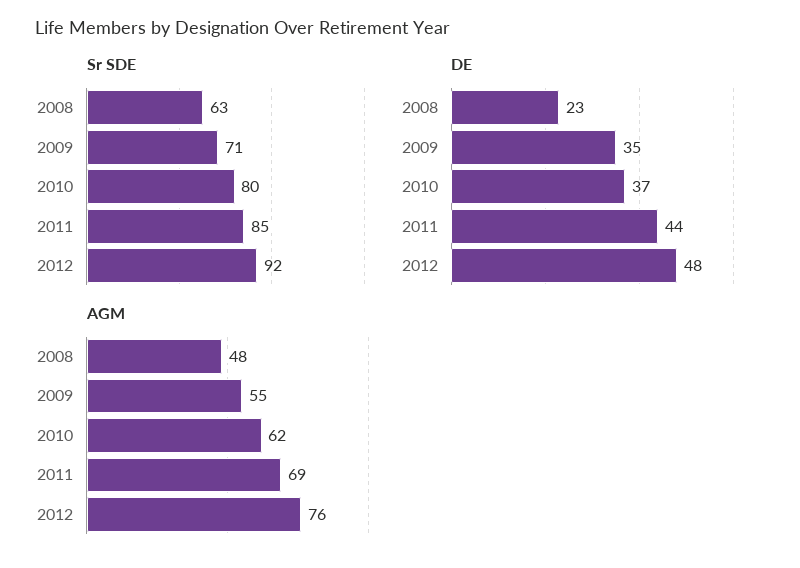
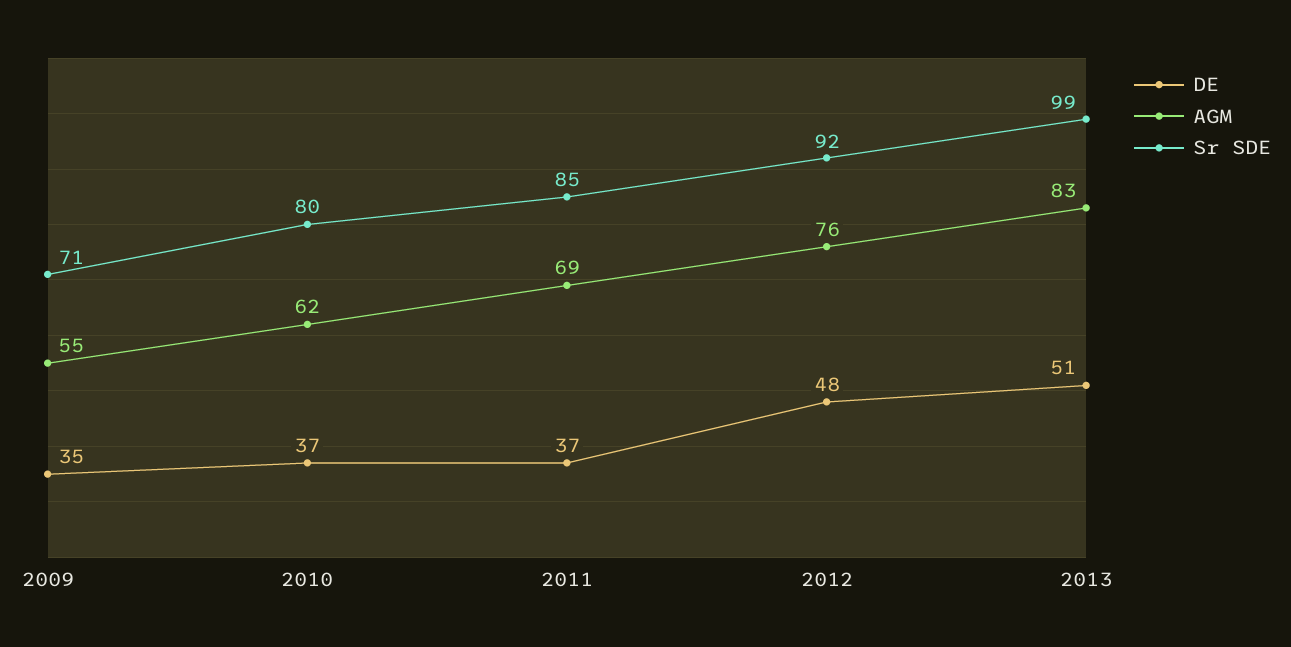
Sr SDE, 2008: 63 -> none
DE, 2008: 23 -> none
DE, 2011: 44 -> 37
AGM, 2008: 48 -> none
DE, 2013: none -> 51
AGM, 2013: none -> 83
Sr SDE, 2013: none -> 99

